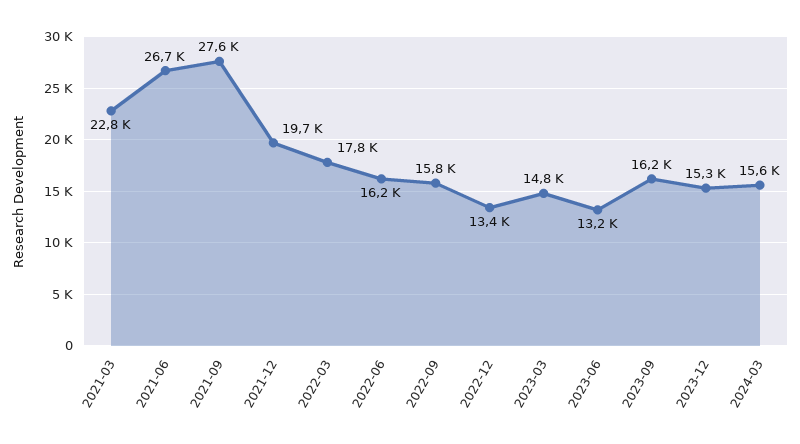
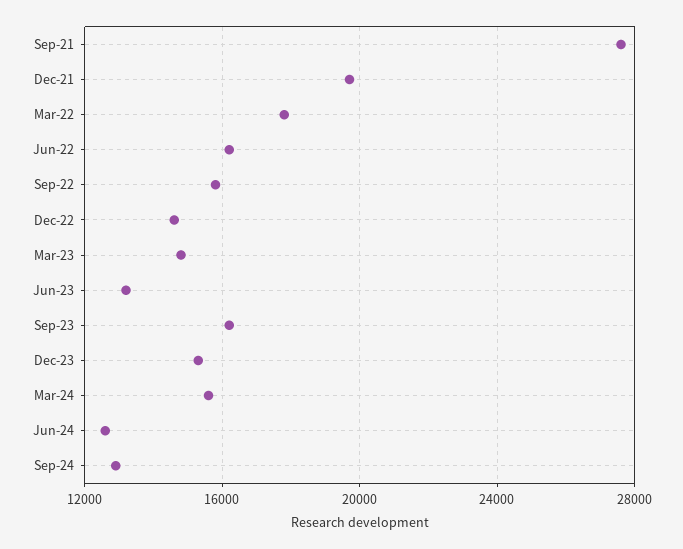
2021-03: 22800 -> none
2021-06: 26700 -> none
2022-12: 13400 -> 14500
Jun-24: none -> 12500
Sep-24: none -> 13000

